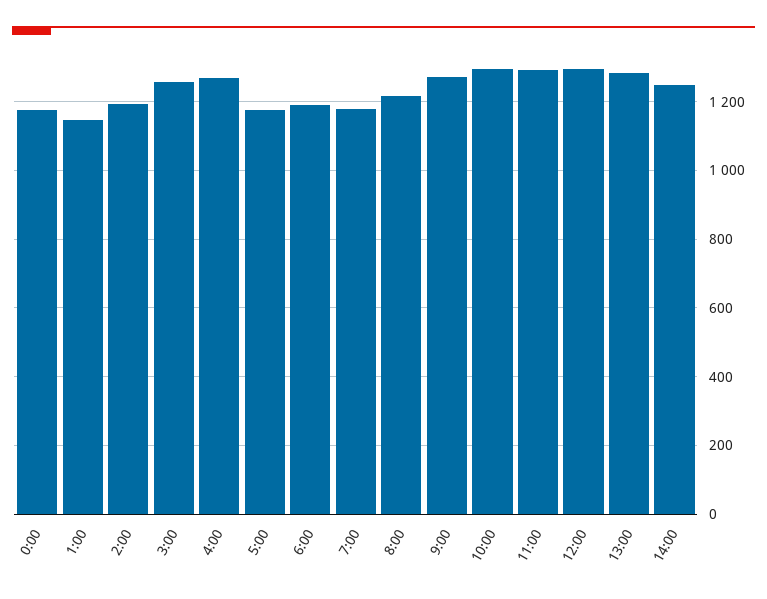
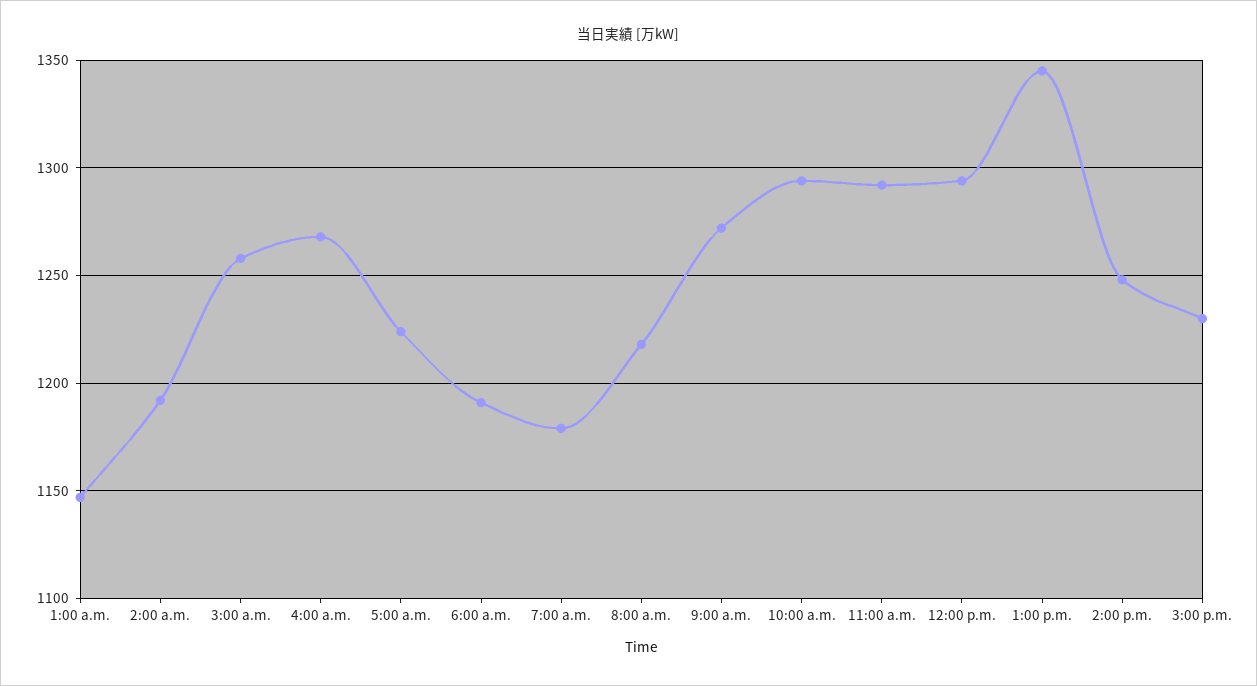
0:00: 1180 -> none
5:00: 1180 -> 1225
13:00: 1280 -> 1345
3:00 p.m.: none -> 1230

